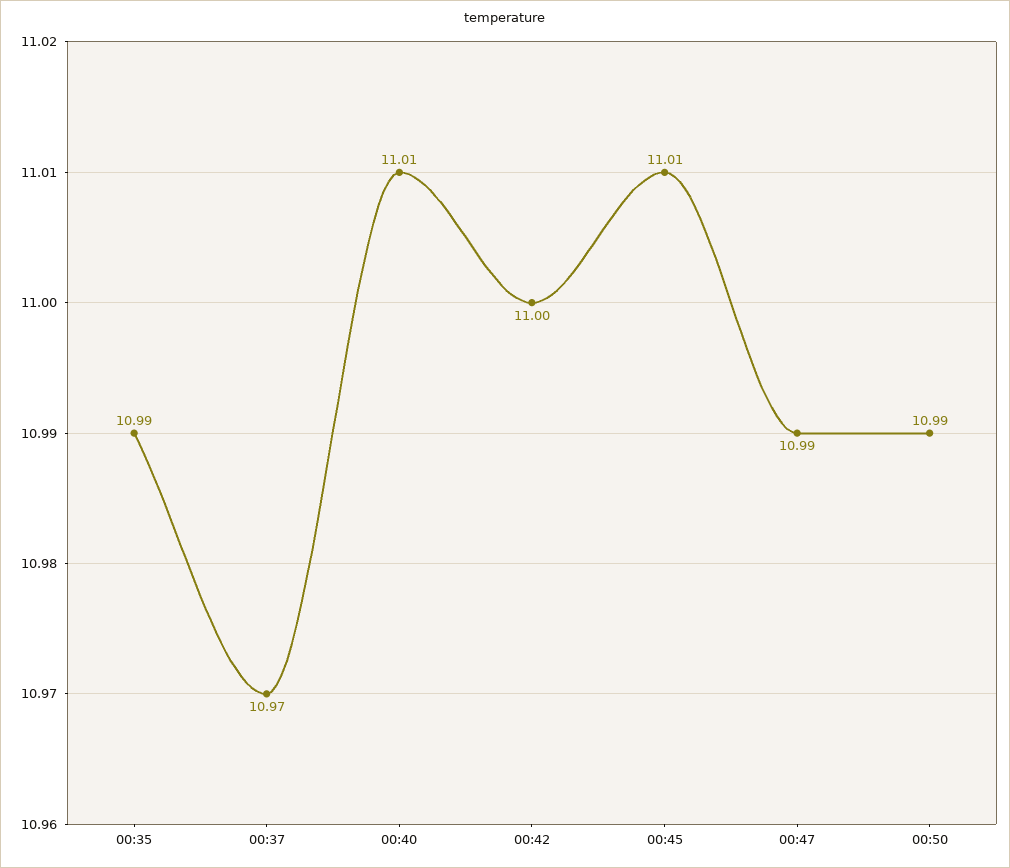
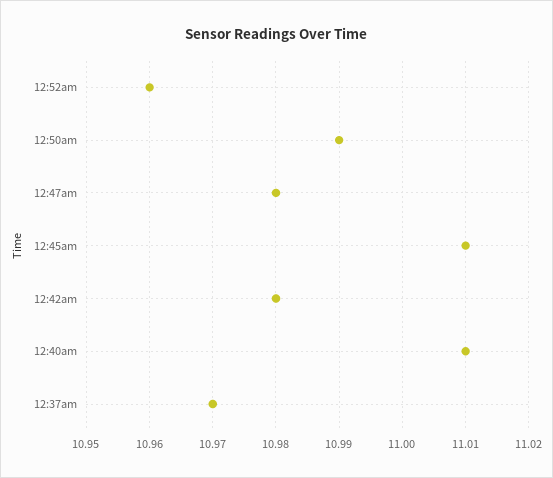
00:35: 10.99 -> none
00:42: 11 -> 10.98
00:47: 10.99 -> 10.98
12:52am: none -> 10.96

